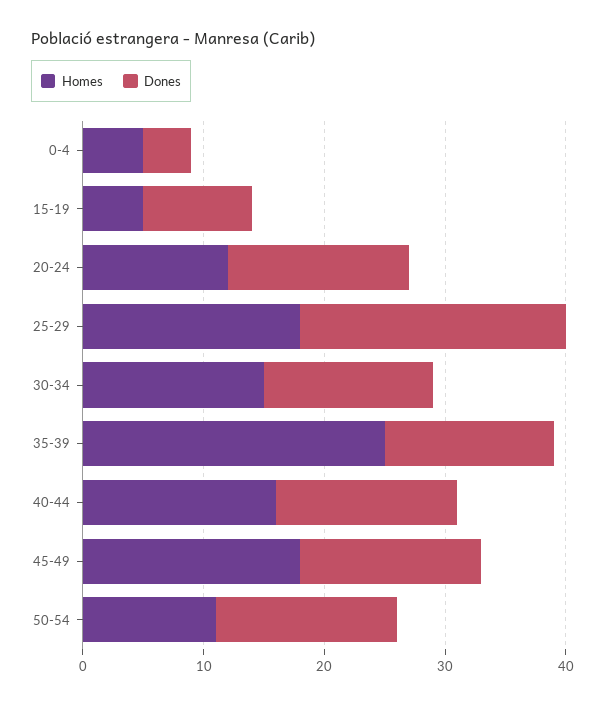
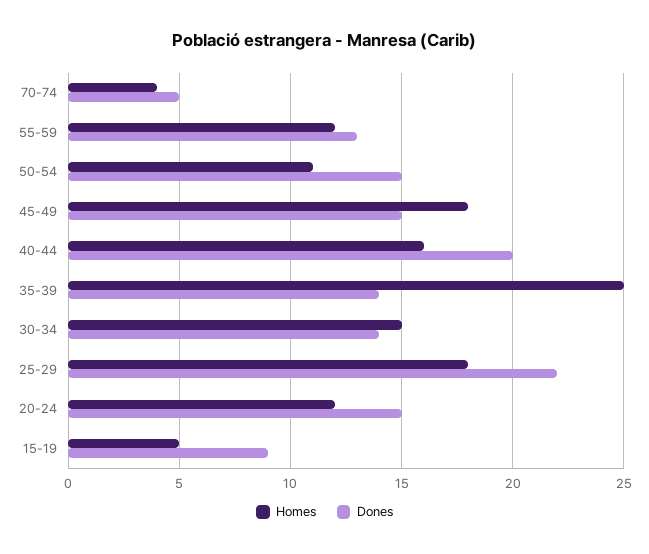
Homes, 0-4: 5 -> none
Dones, 0-4: 4 -> none
Dones, 40-44: 15 -> 20
Homes, 70-74: none -> 4
Dones, 70-74: none -> 5
Homes, 55-59: none -> 12
Dones, 55-59: none -> 13

